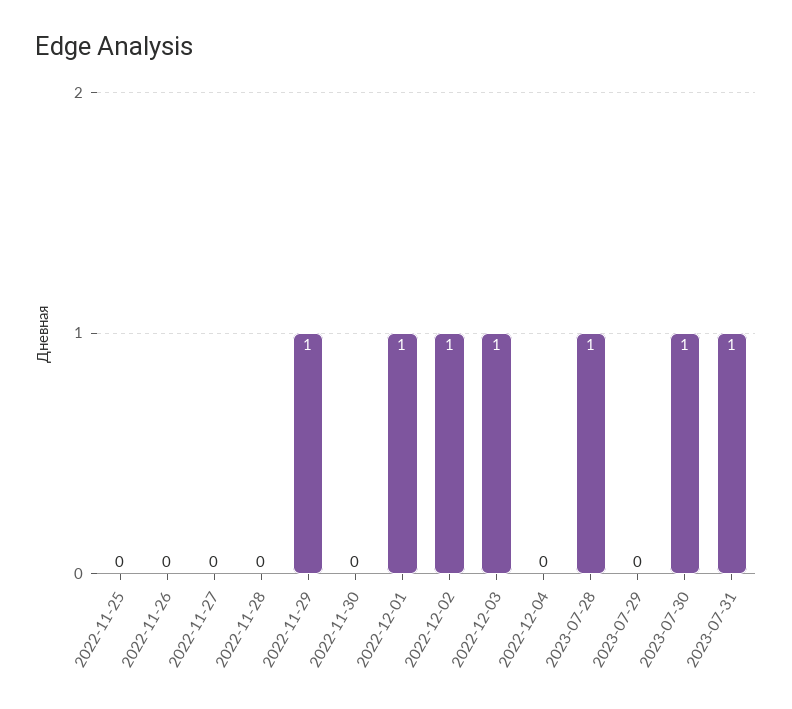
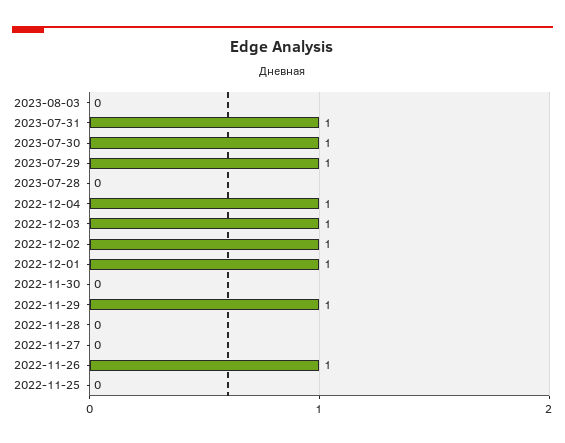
2022-11-26: 0 -> 1
2022-12-04: 0 -> 1
2023-07-28: 1 -> 0
2023-07-29: 0 -> 1
2023-08-03: none -> 0

